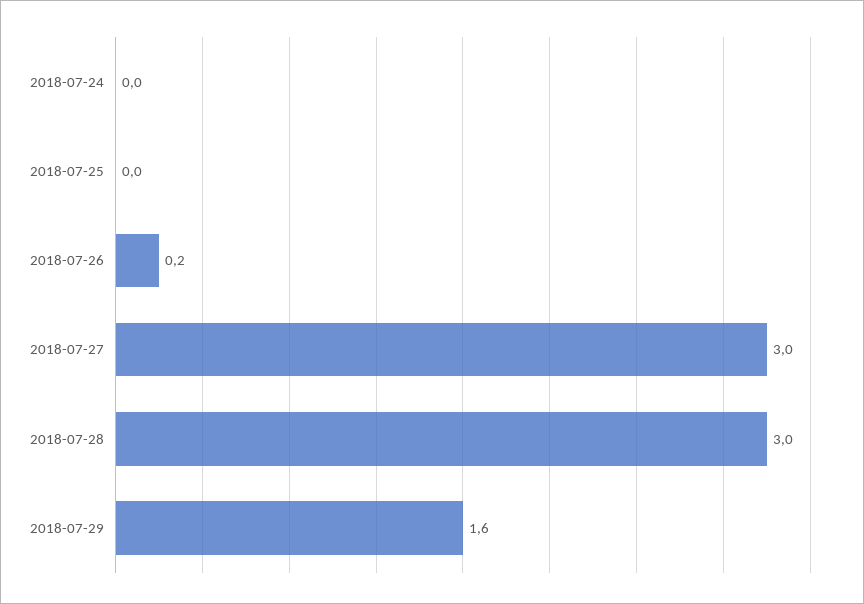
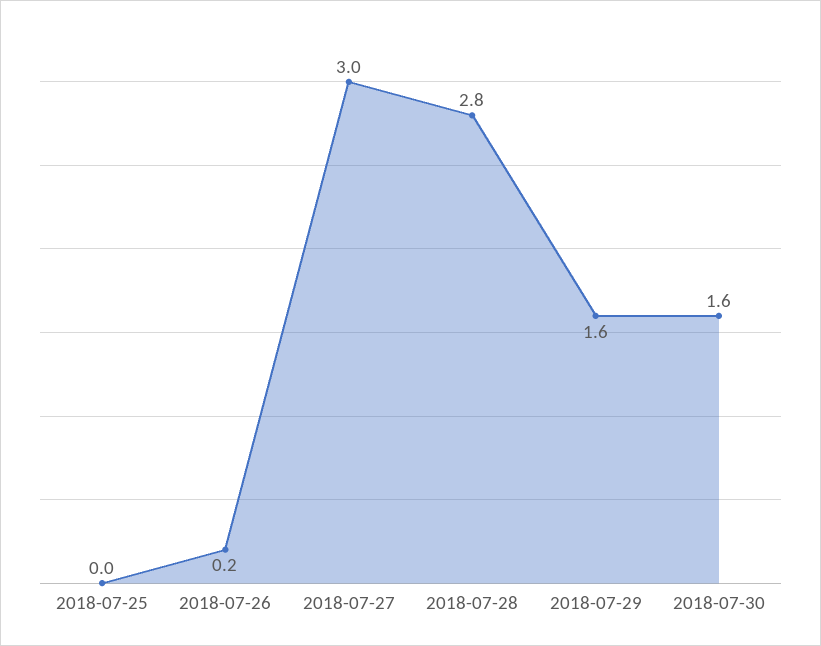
2018-07-24: 0 -> none
2018-07-28: 3 -> 2.8
2018-07-30: none -> 1.6

